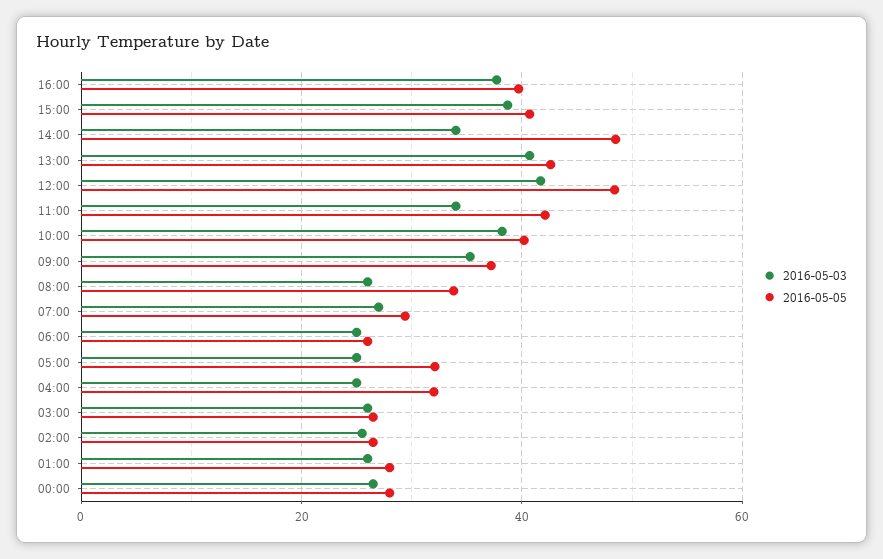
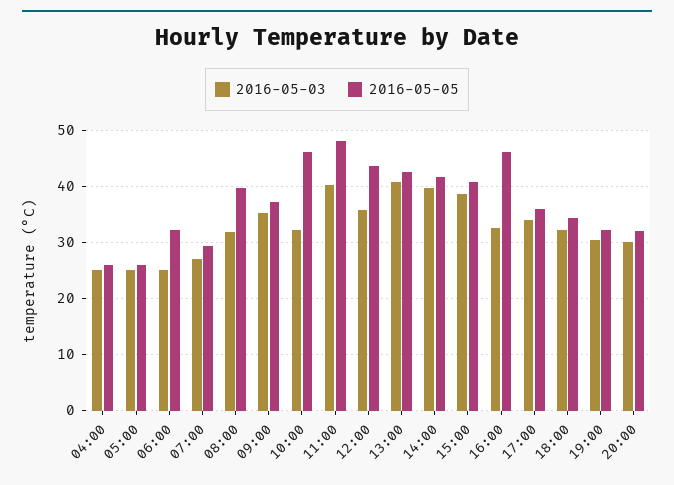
2016-05-03, 16:00: 38 -> 32
2016-05-05, 16:00: 40 -> 46
2016-05-03, 14:00: 34 -> 40
2016-05-05, 14:00: 48 -> 42
2016-05-03, 12:00: 42 -> 36
2016-05-05, 12:00: 48 -> 44
2016-05-03, 11:00: 34 -> 40
2016-05-05, 11:00: 42 -> 48
2016-05-03, 10:00: 38 -> 32
2016-05-05, 10:00: 40 -> 46
2016-05-03, 08:00: 26 -> 32
2016-05-05, 08:00: 34 -> 40
2016-05-05, 06:00: 26 -> 32
2016-05-05, 05:00: 32 -> 26
2016-05-05, 04:00: 32 -> 26
2016-05-03, 03:00: 26 -> none
2016-05-05, 03:00: 26 -> none
2016-05-03, 02:00: 26 -> none
2016-05-05, 02:00: 26 -> none
2016-05-03, 01:00: 26 -> none
2016-05-05, 01:00: 28 -> none
2016-05-03, 00:00: 26 -> none
2016-05-05, 00:00: 28 -> none
2016-05-03, 17:00: none -> 34
2016-05-05, 17:00: none -> 36
2016-05-03, 18:00: none -> 32
2016-05-05, 18:00: none -> 34
2016-05-03, 19:00: none -> 30
2016-05-05, 19:00: none -> 32
2016-05-03, 20:00: none -> 30
2016-05-05, 20:00: none -> 32

